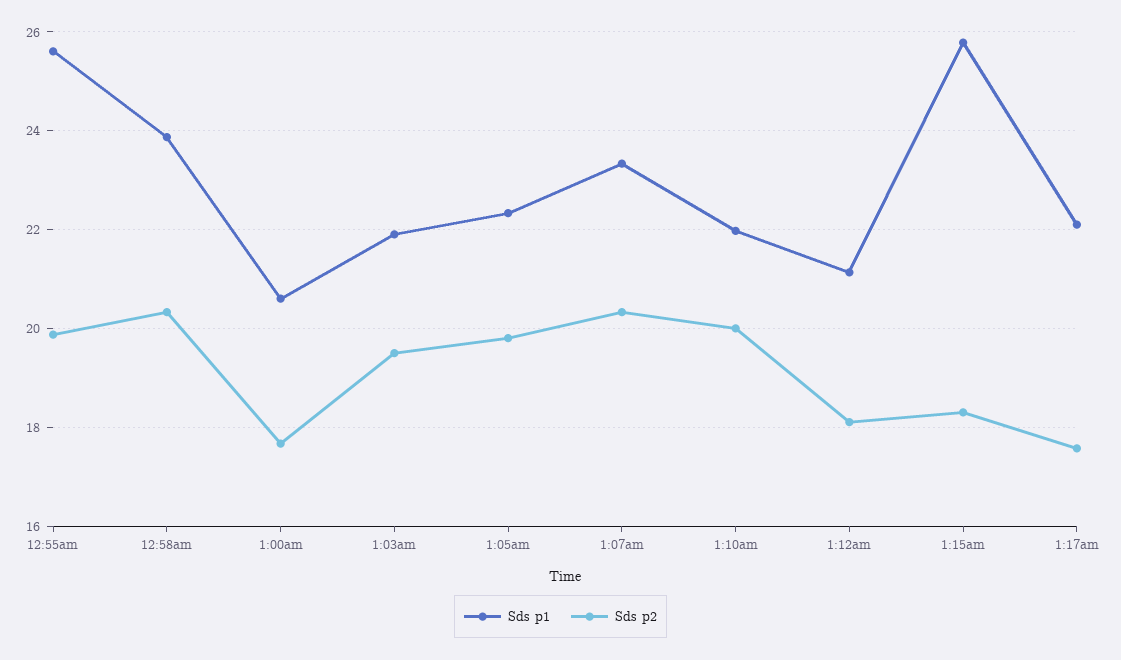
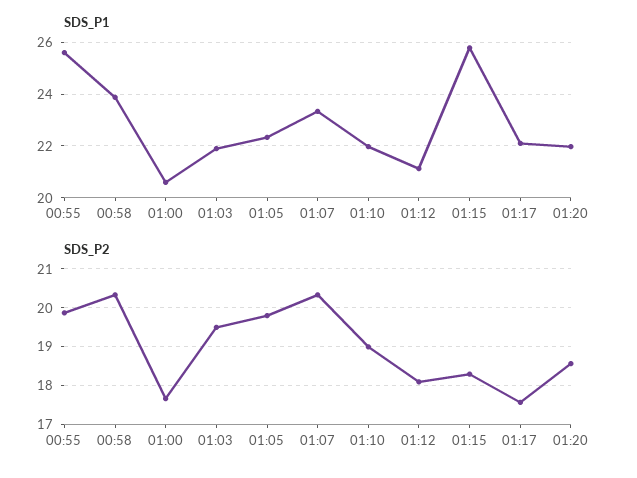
Sds p2, 1:10am: 20 -> 19
Sds p1, 01:20: none -> 22
Sds p2, 01:20: none -> 18.6

